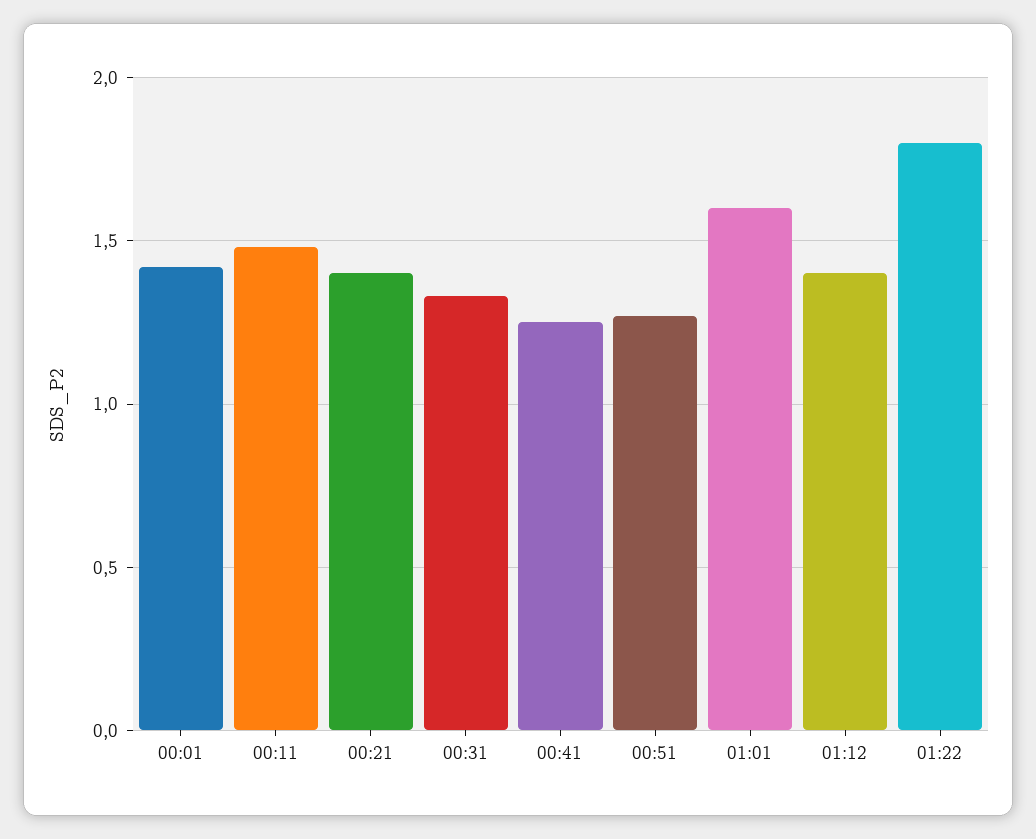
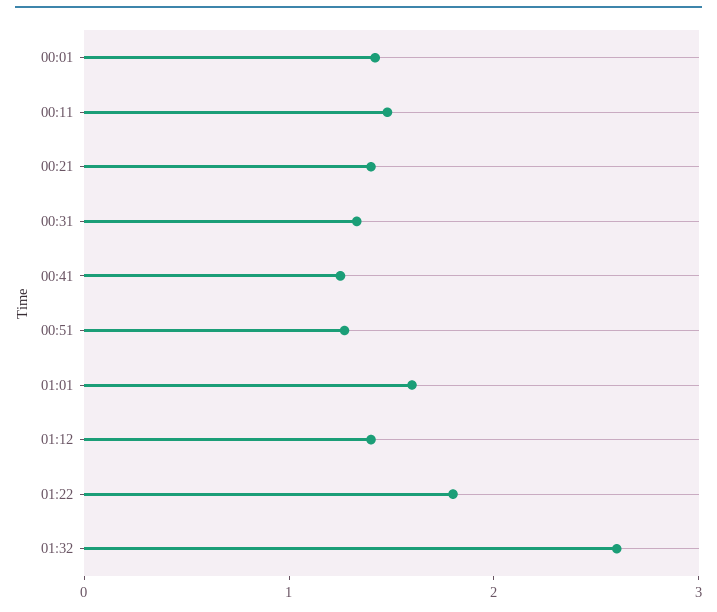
01:32: none -> 2.6

